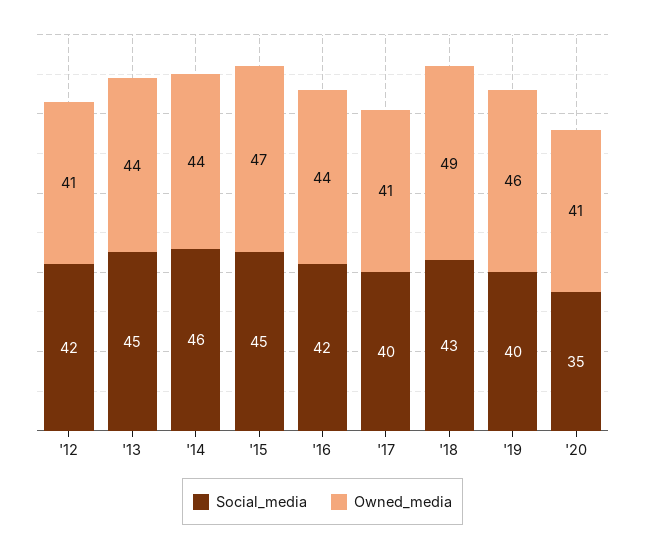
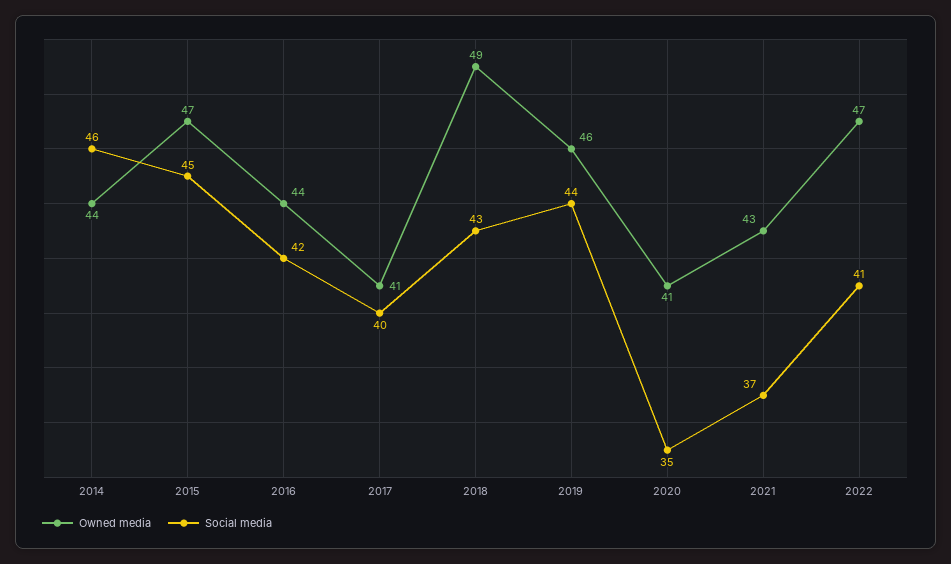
Social_media, '12: 42 -> none
Owned_media, '12: 41 -> none
Social_media, '13: 45 -> none
Owned_media, '13: 44 -> none
Social_media, '19: 40 -> 44
Owned_media, 2021: none -> 43
Social_media, 2021: none -> 37
Owned_media, 2022: none -> 47
Social_media, 2022: none -> 41

